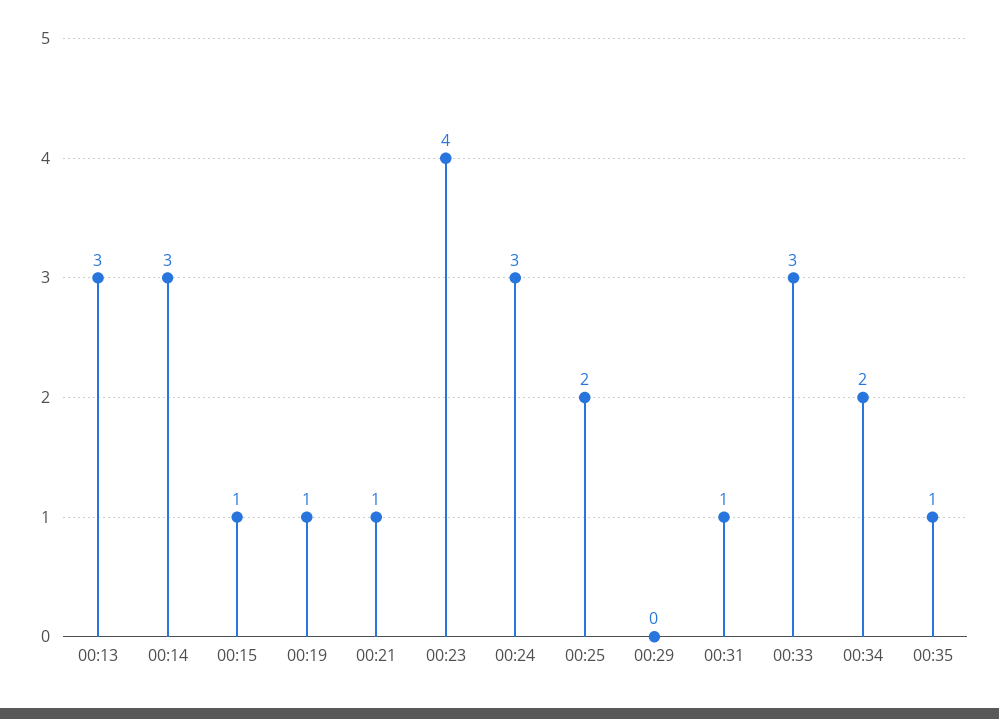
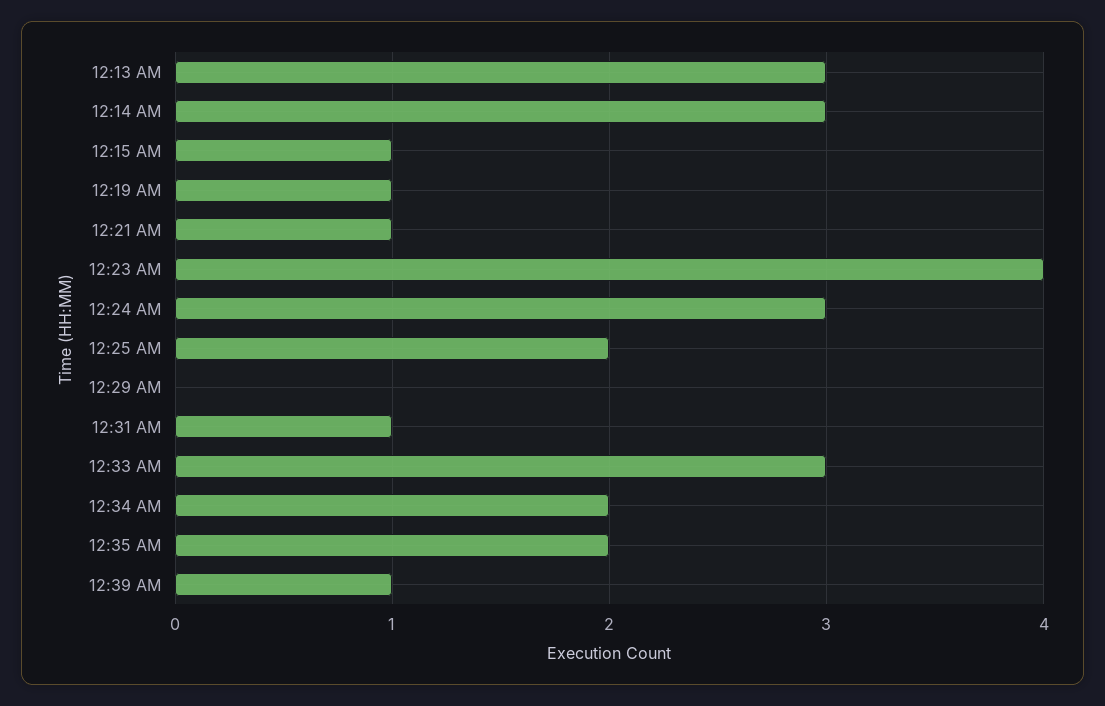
00:35: 1 -> 2
12:39 AM: none -> 1

